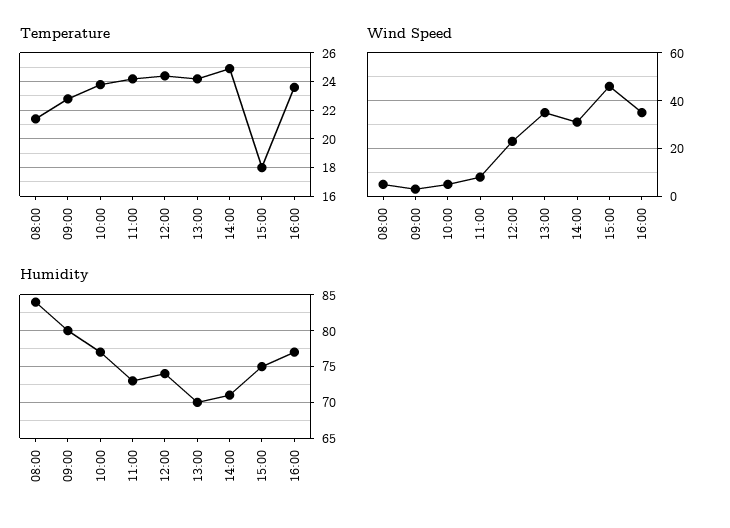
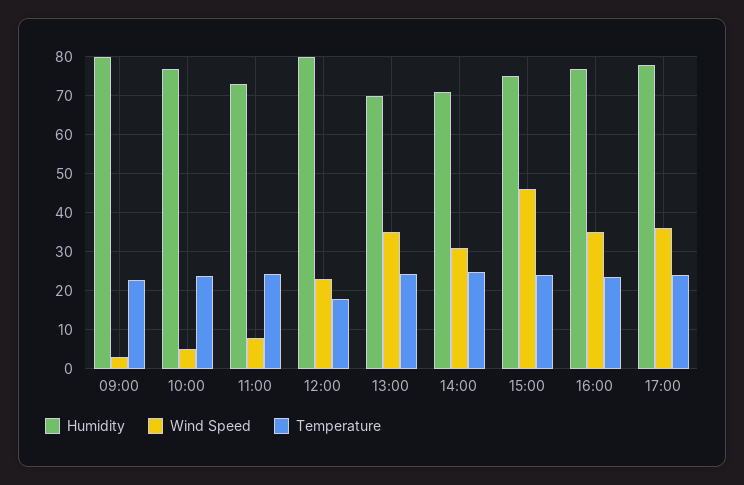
Temperature, 08:00: 21.5 -> none
Temperature, 12:00: 24.5 -> 18
Temperature, 15:00: 18 -> 24
Wind Speed, 08:00: 5 -> none
Humidity, 08:00: 84 -> none
Humidity, 12:00: 74 -> 80
Humidity, 17:00: none -> 78
Wind Speed, 17:00: none -> 36
Temperature, 17:00: none -> 24

